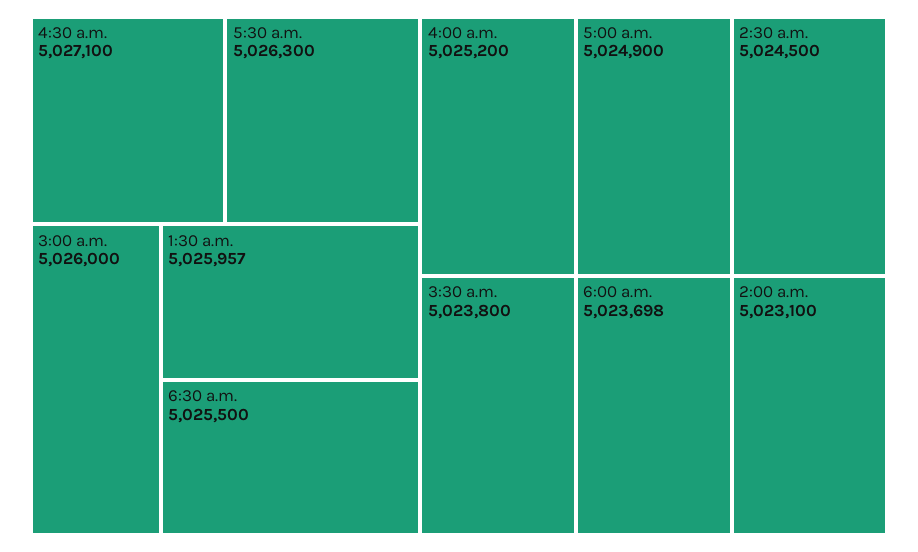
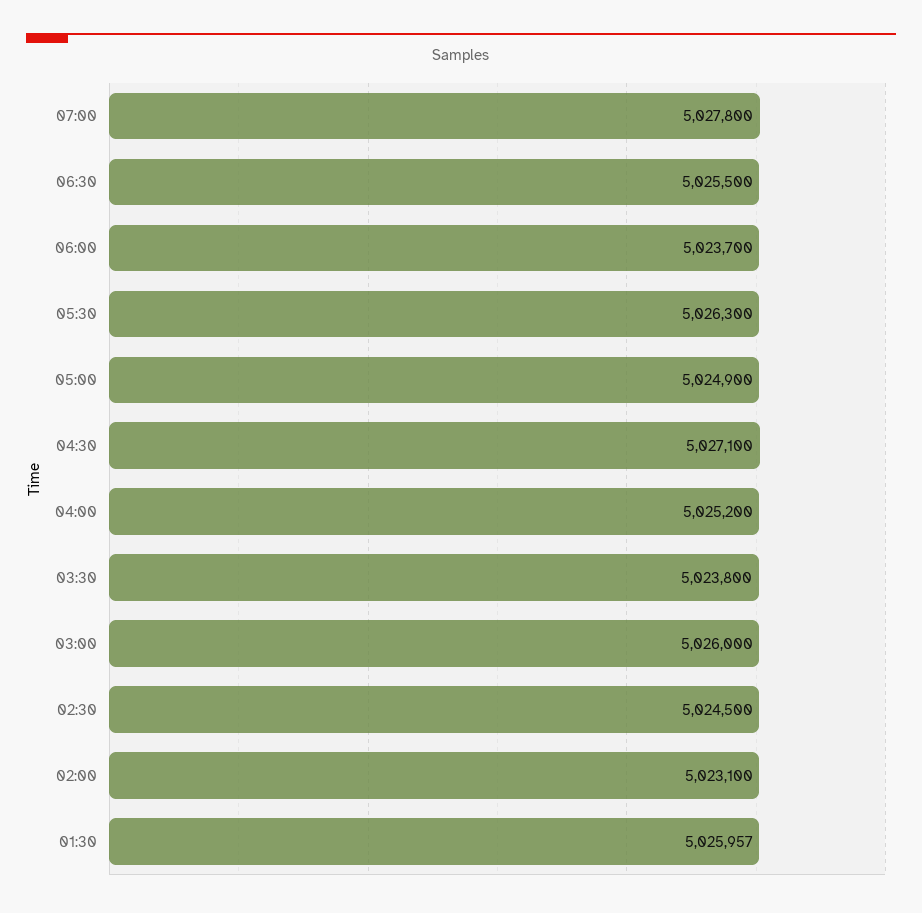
6:00 a.m.: 5023698 -> 5023700
07:00: none -> 5027800

